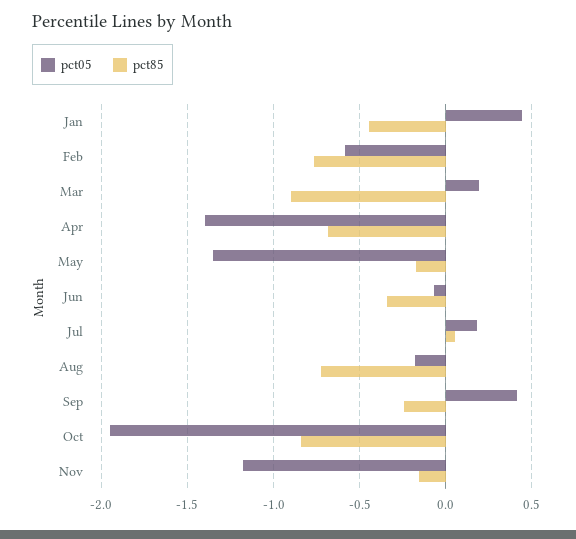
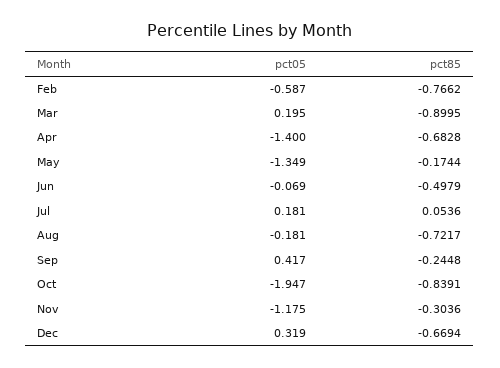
pct05, Jan: 0.45 -> none
pct85, Jan: -0.45 -> none
pct85, Jun: -0.35 -> -0.4979
pct85, Nov: -0.15 -> -0.3036
pct05, Dec: none -> 0.319
pct85, Dec: none -> -0.6694

